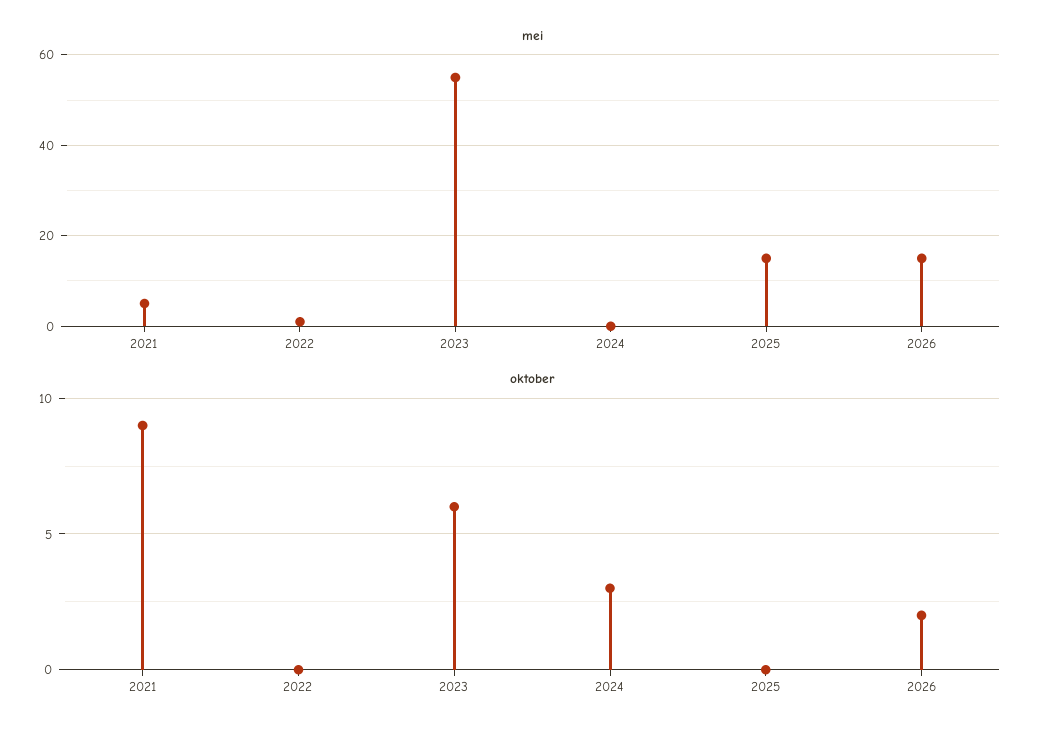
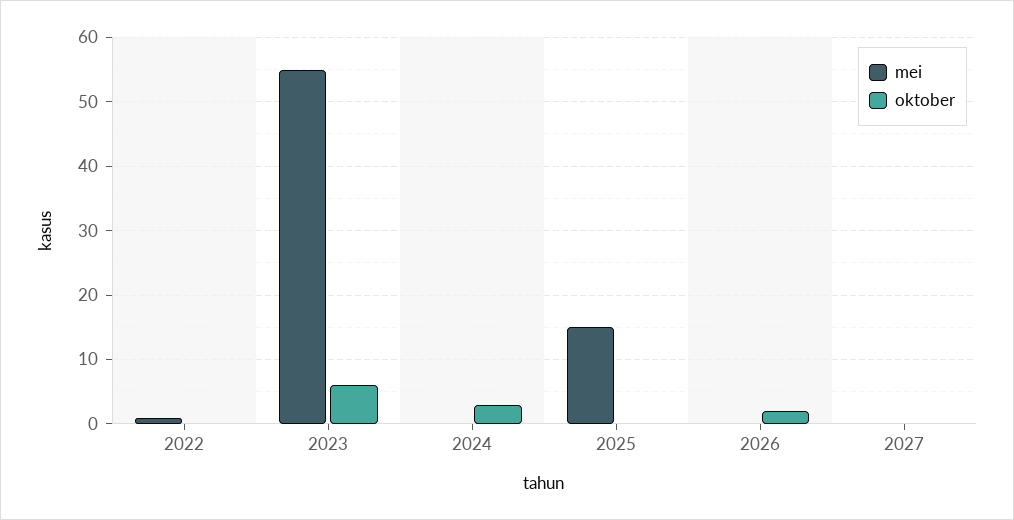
mei, 2021: 5 -> none
mei, 2026: 15 -> 0
oktober, 2021: 9 -> none
mei, 2027: none -> 0
oktober, 2027: none -> 0

